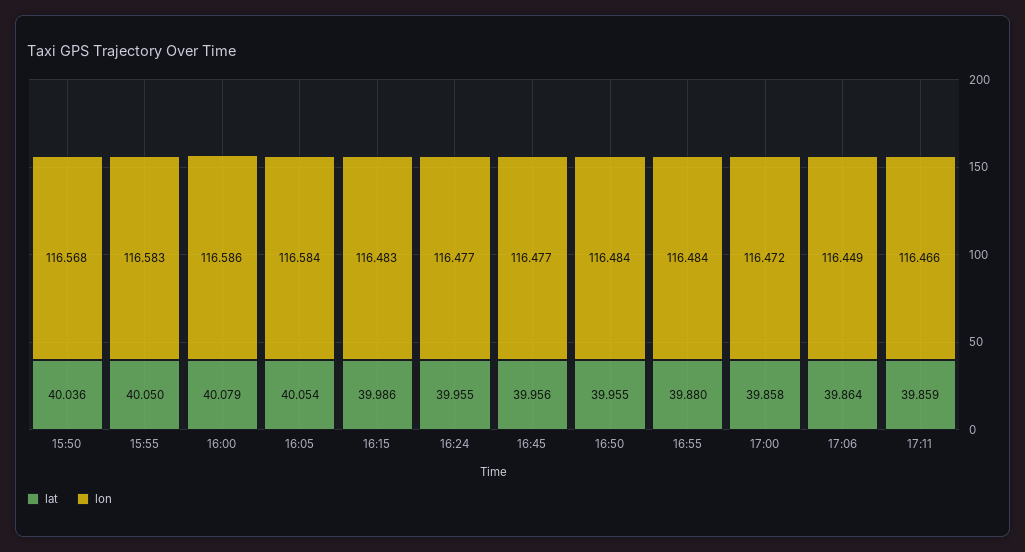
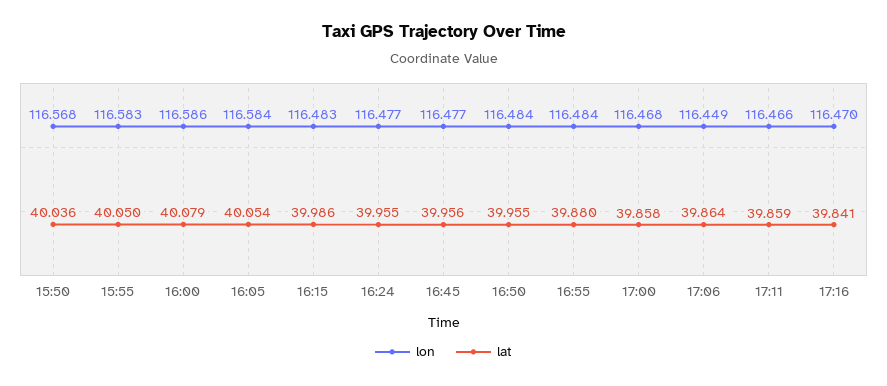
lon, 17:00: 116.472 -> 116.468
lon, 17:16: none -> 116.47
lat, 17:16: none -> 39.841

